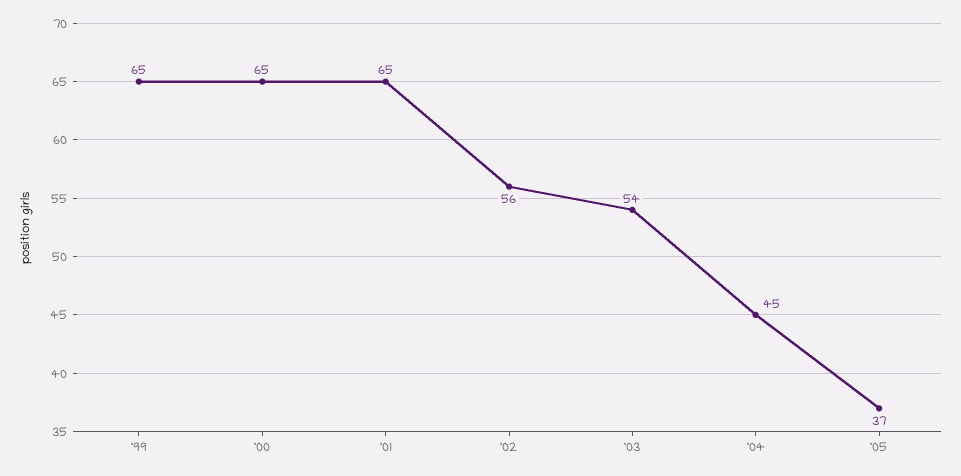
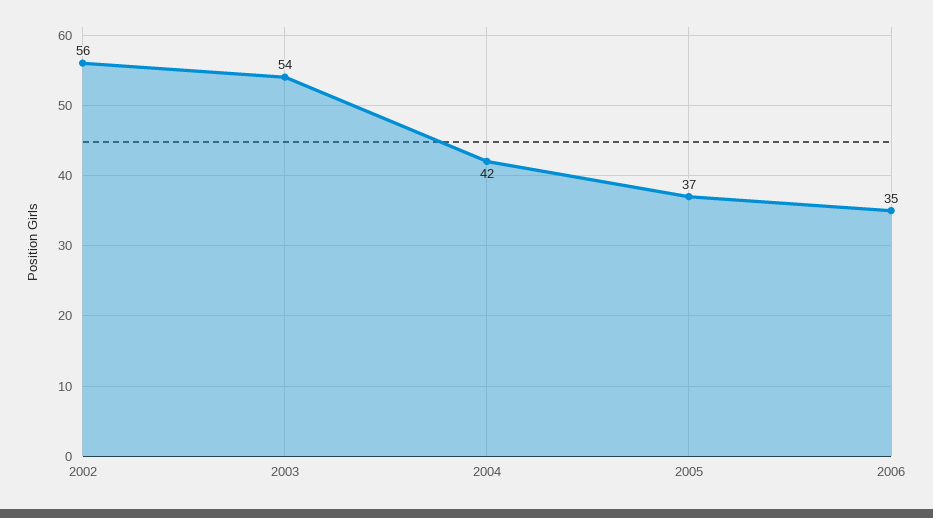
'99: 65 -> none
'00: 65 -> none
'01: 65 -> none
'04: 45 -> 42
2006: none -> 35

